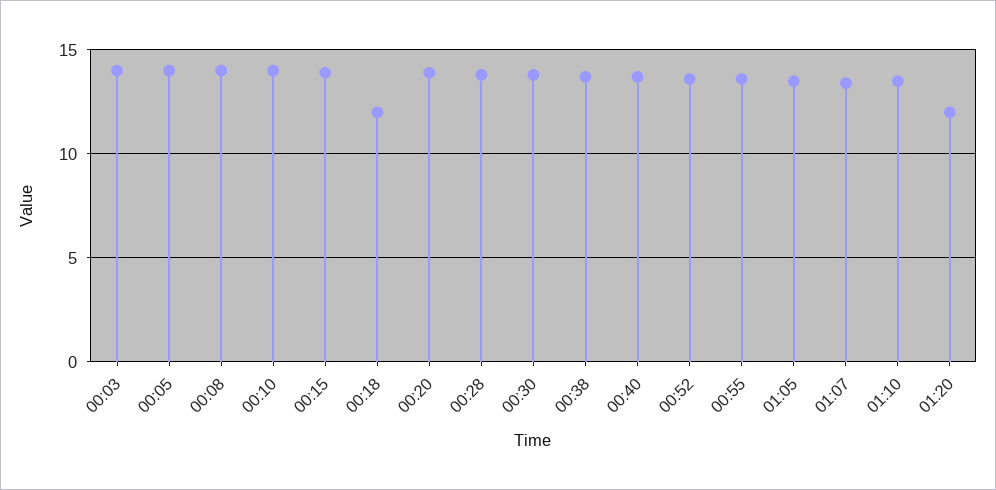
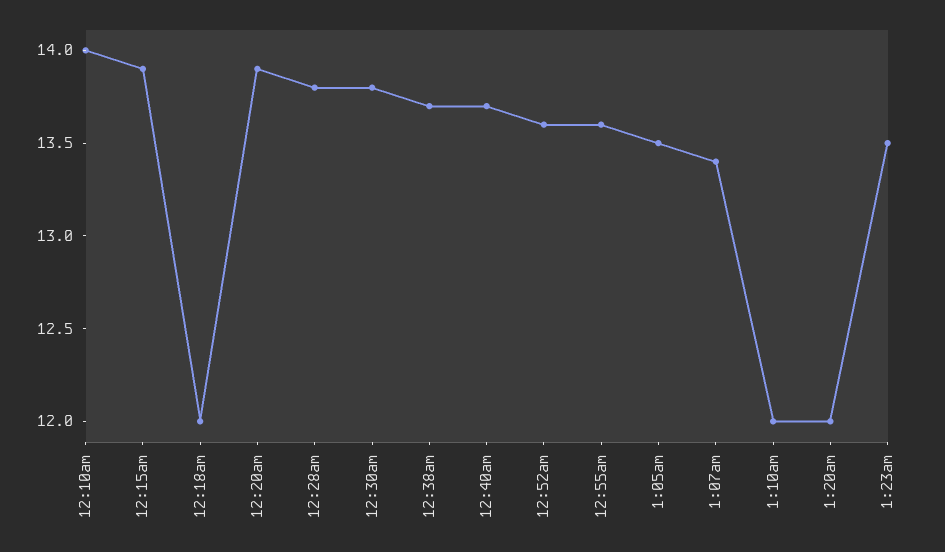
00:03: 14 -> none
00:05: 14 -> none
00:08: 14 -> none
01:10: 13.5 -> 12
1:23am: none -> 13.5

